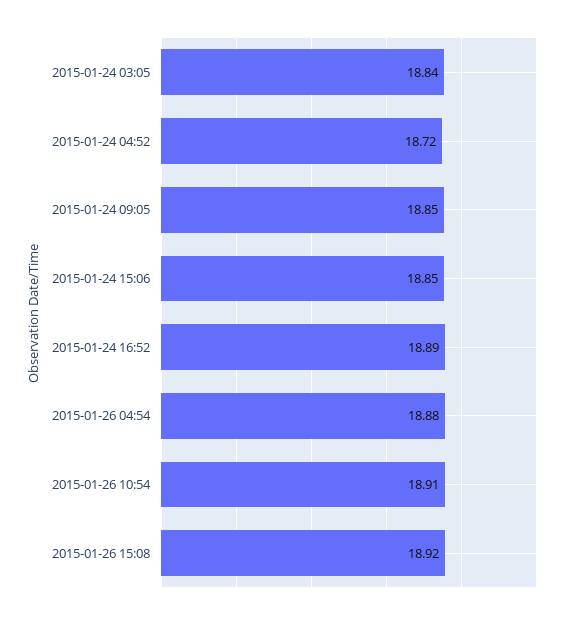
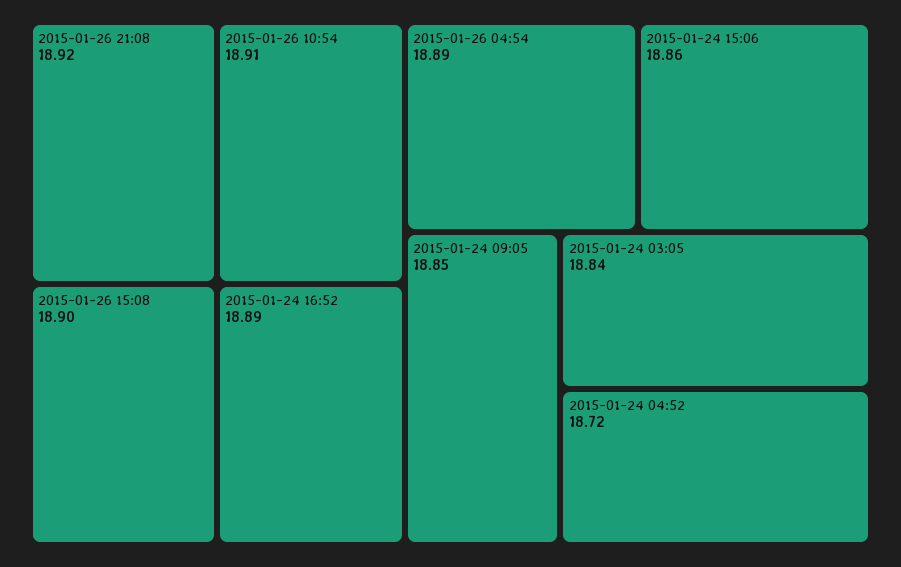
2015-01-24 15:06: 18.85 -> 18.86
2015-01-26 04:54: 18.88 -> 18.89
2015-01-26 15:08: 18.92 -> 18.9
2015-01-26 21:08: none -> 18.92

